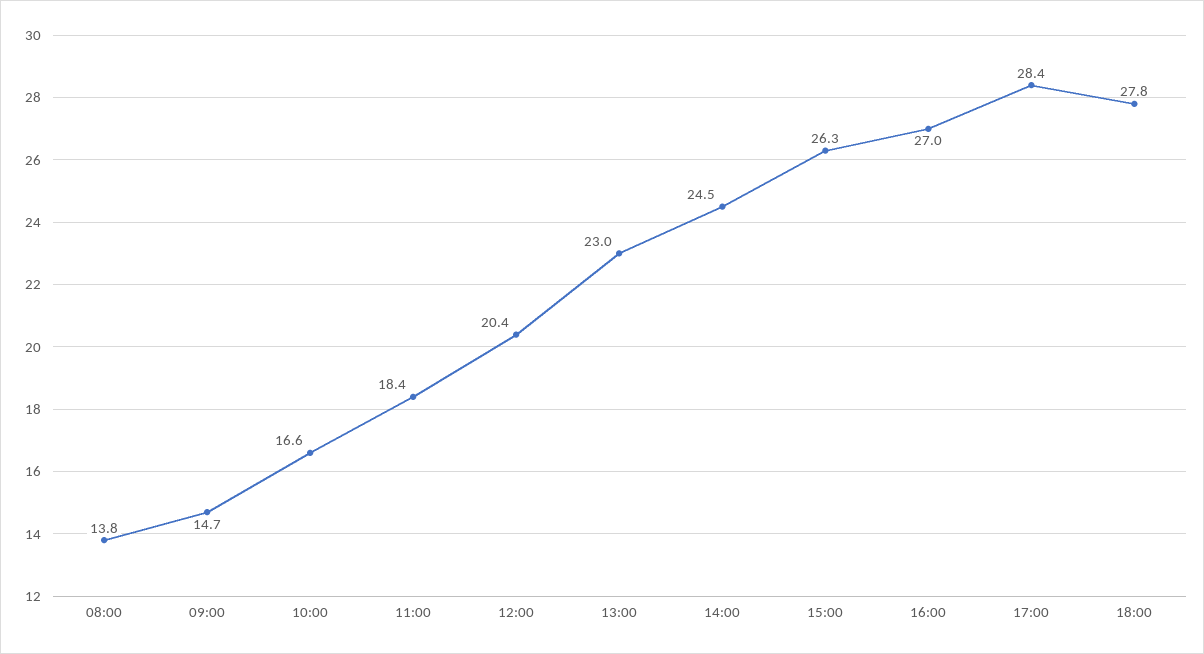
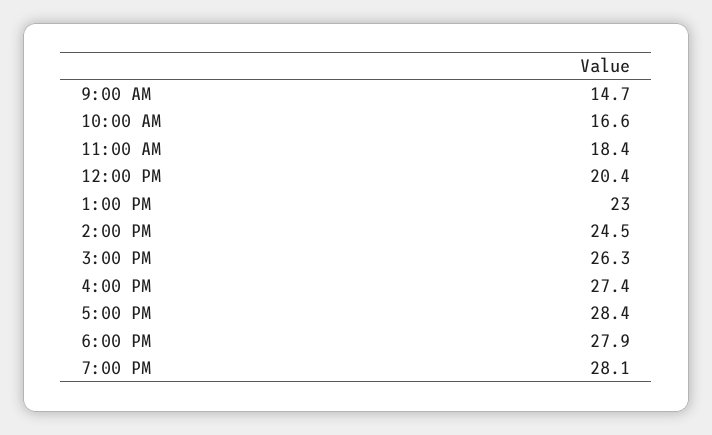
08:00: 13.8 -> none
16:00: 27 -> 27.4
18:00: 27.8 -> 27.9
7:00 PM: none -> 28.1

